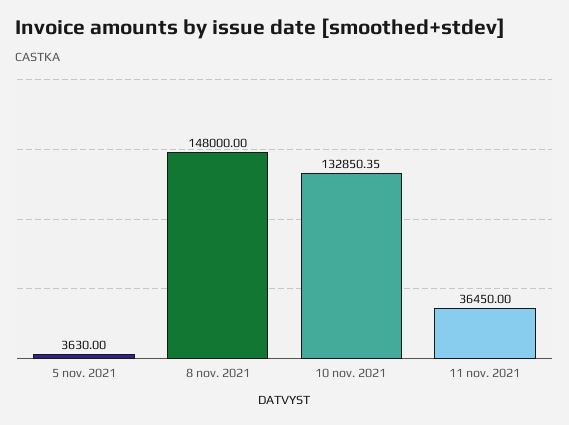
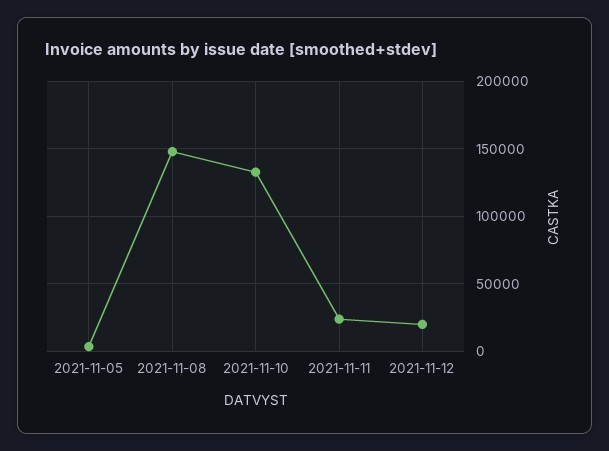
11 nov. 2021: 36450 -> 25000
2021-11-12: none -> 20000

